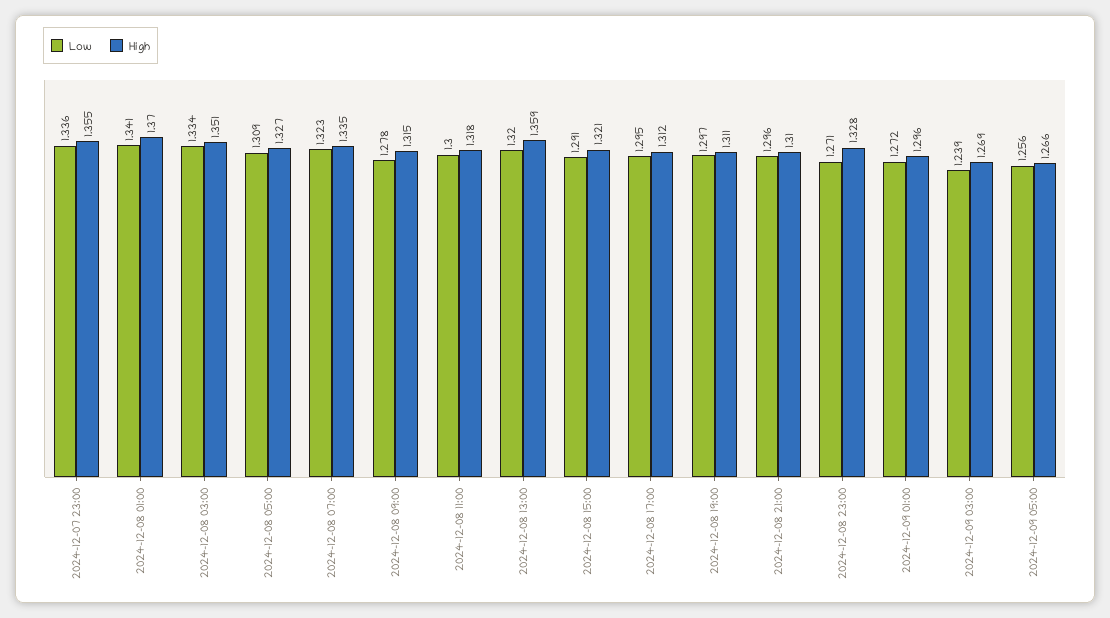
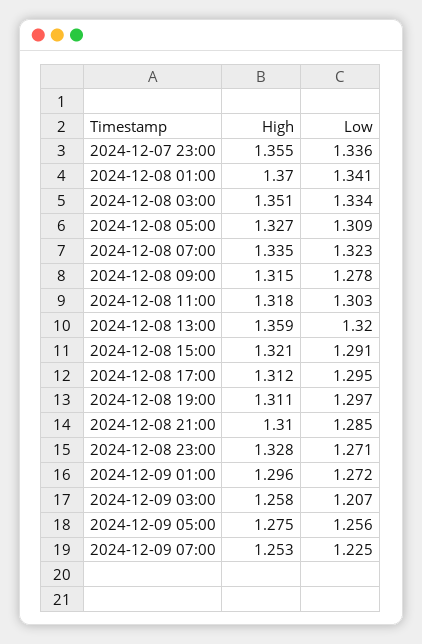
Low, 2024-12-08 11:00: 1.3 -> 1.303
Low, 2024-12-08 21:00: 1.296 -> 1.285
Low, 2024-12-09 03:00: 1.239 -> 1.207
High, 2024-12-09 03:00: 1.269 -> 1.258
High, 2024-12-09 05:00: 1.266 -> 1.275
High, 2024-12-09 07:00: none -> 1.253
Low, 2024-12-09 07:00: none -> 1.225

